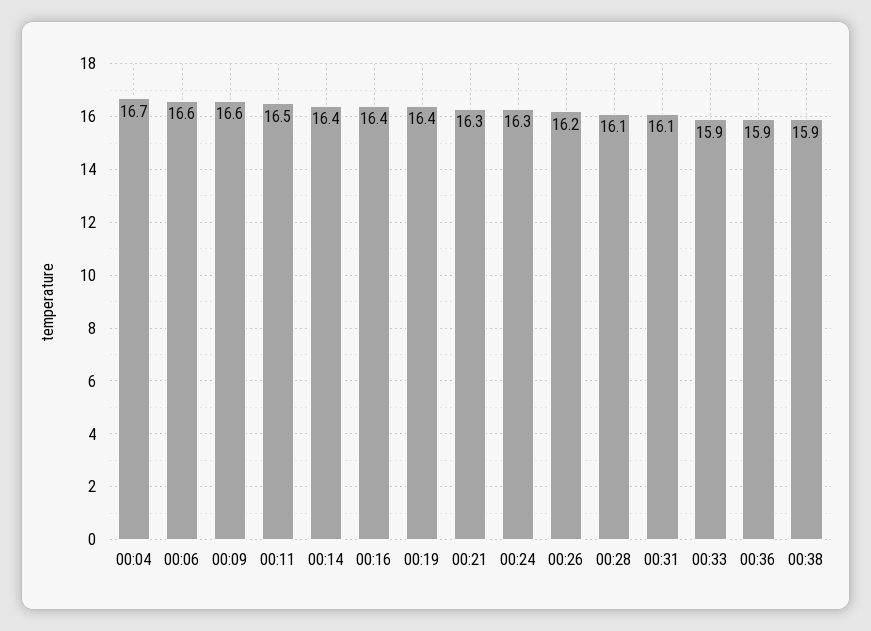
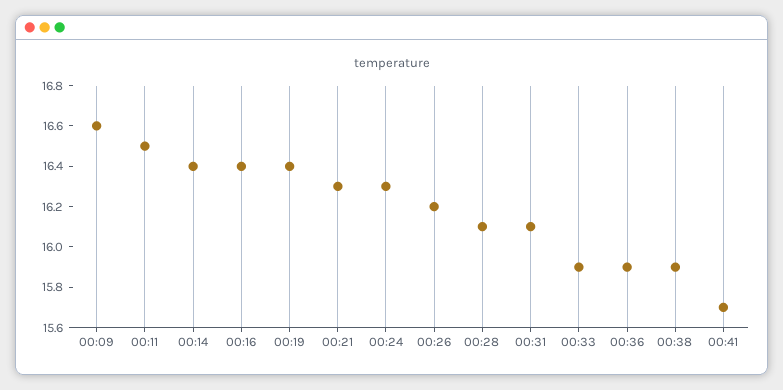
00:04: 16.7 -> none
00:06: 16.6 -> none
00:41: none -> 15.7

